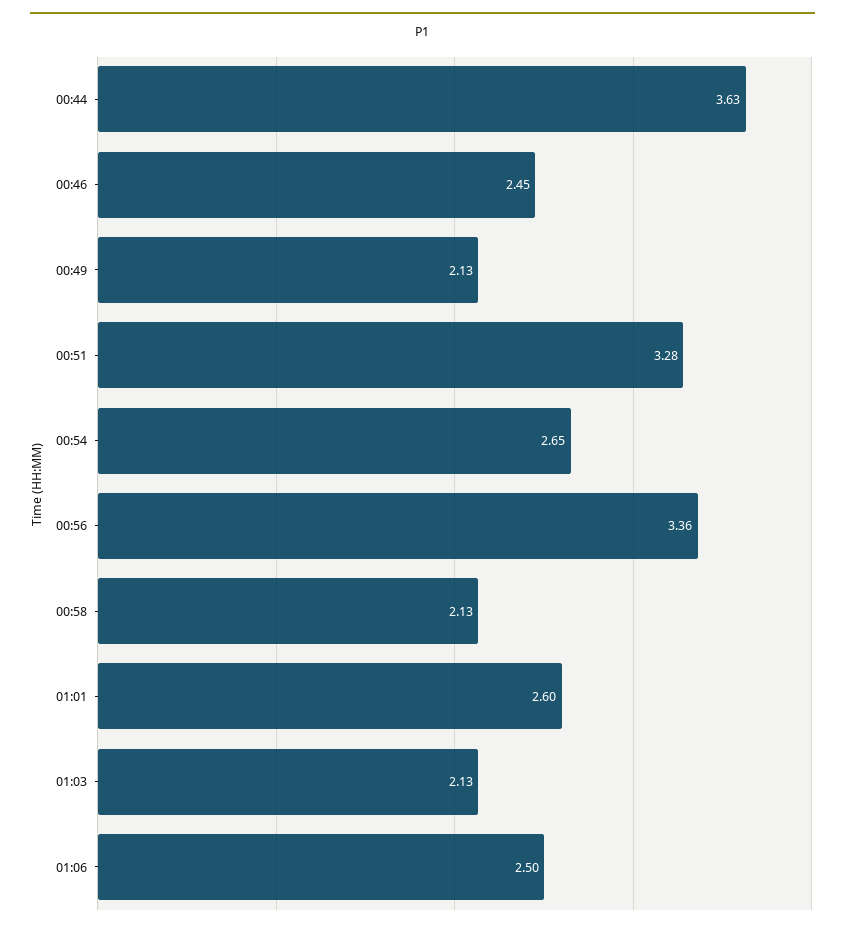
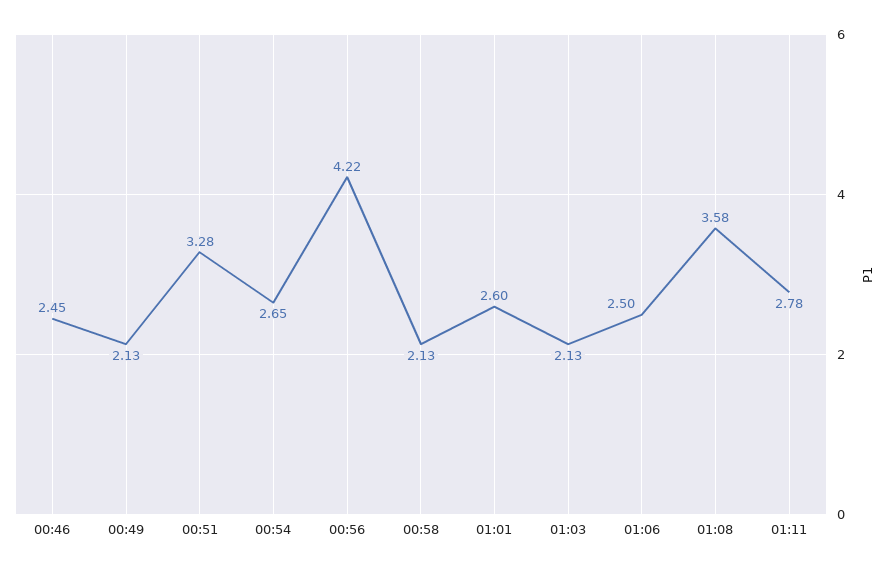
00:44: 3.63 -> none
00:56: 3.36 -> 4.22
01:08: none -> 3.58
01:11: none -> 2.78

